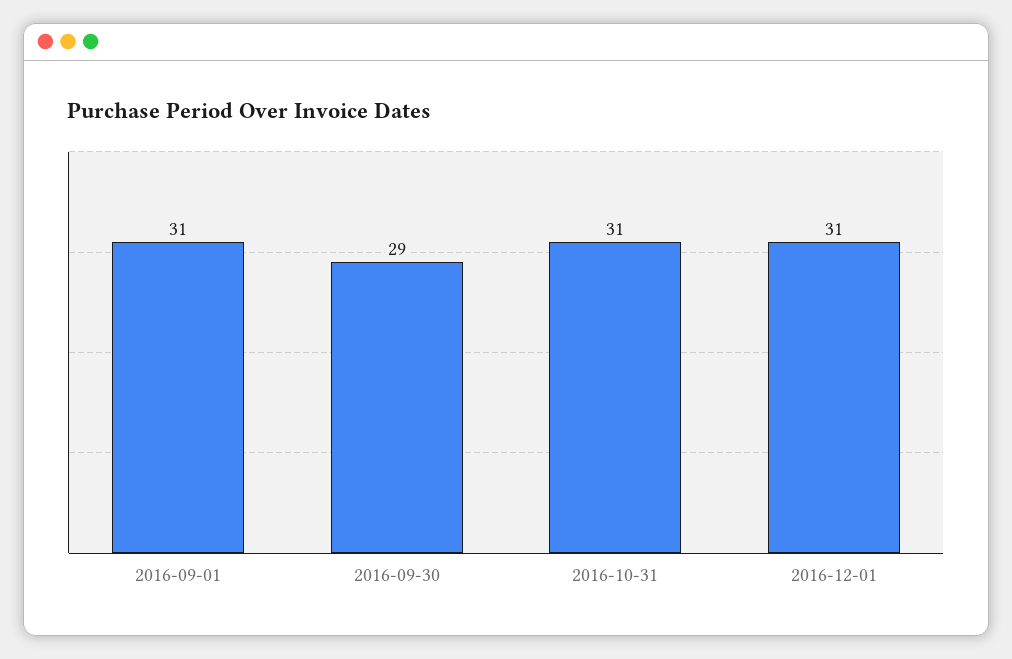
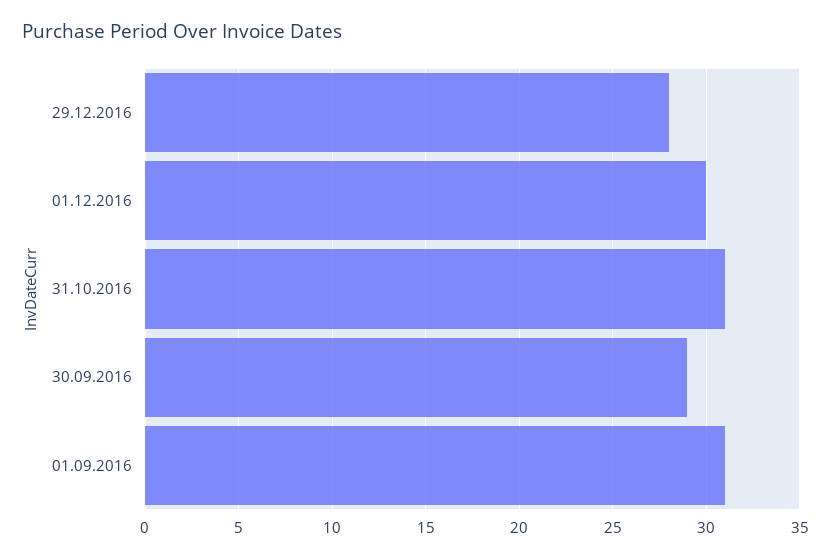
2016-12-01: 31 -> 30
29.12.2016: none -> 28

